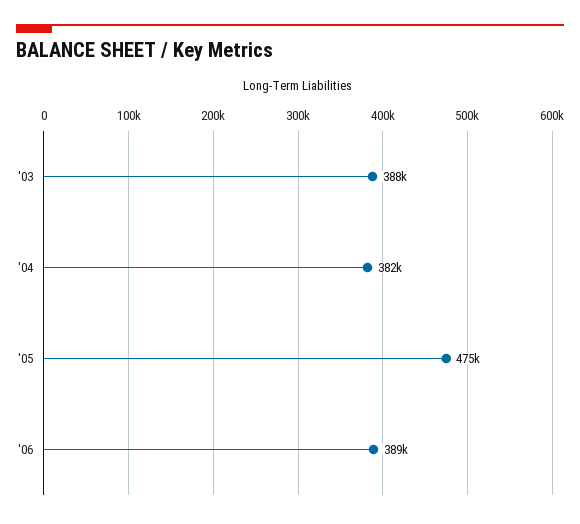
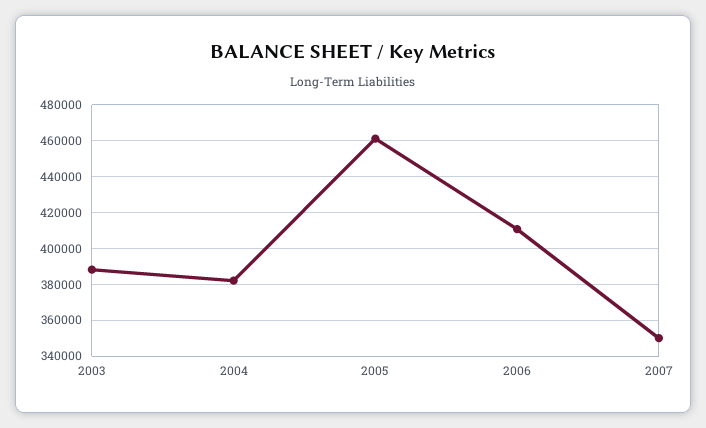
'05: 475000 -> 460000
'06: 389000 -> 410000
2007: none -> 350000

